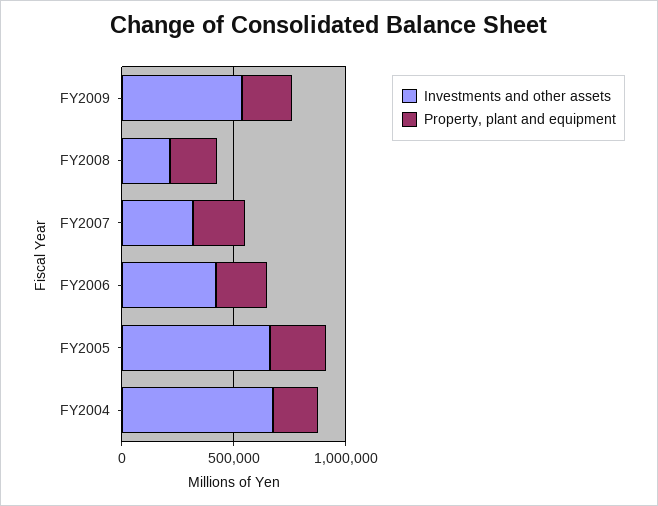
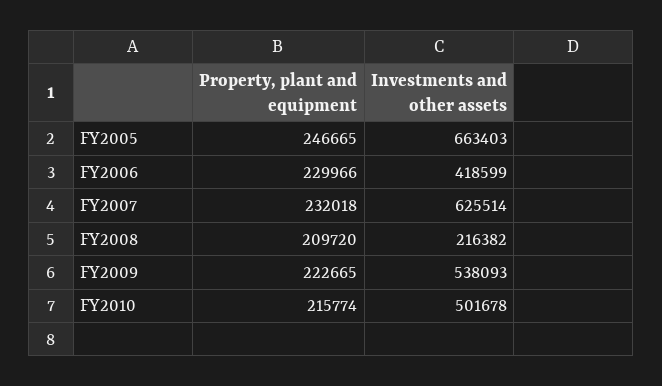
Investments and other assets, FY2007: 300000 -> 625514
Investments and other assets, FY2004: 700000 -> none
Property, plant and equipment, FY2004: 200000 -> none
Property, plant and equipment, FY2010: none -> 215774
Investments and other assets, FY2010: none -> 501678

